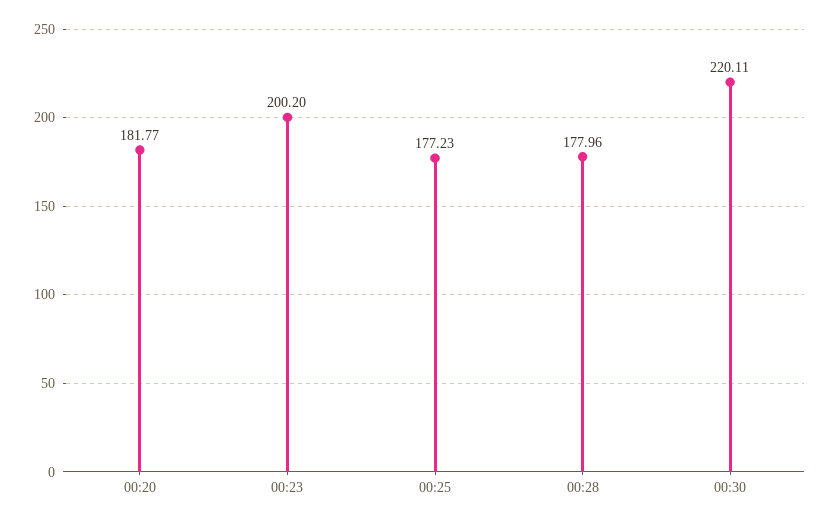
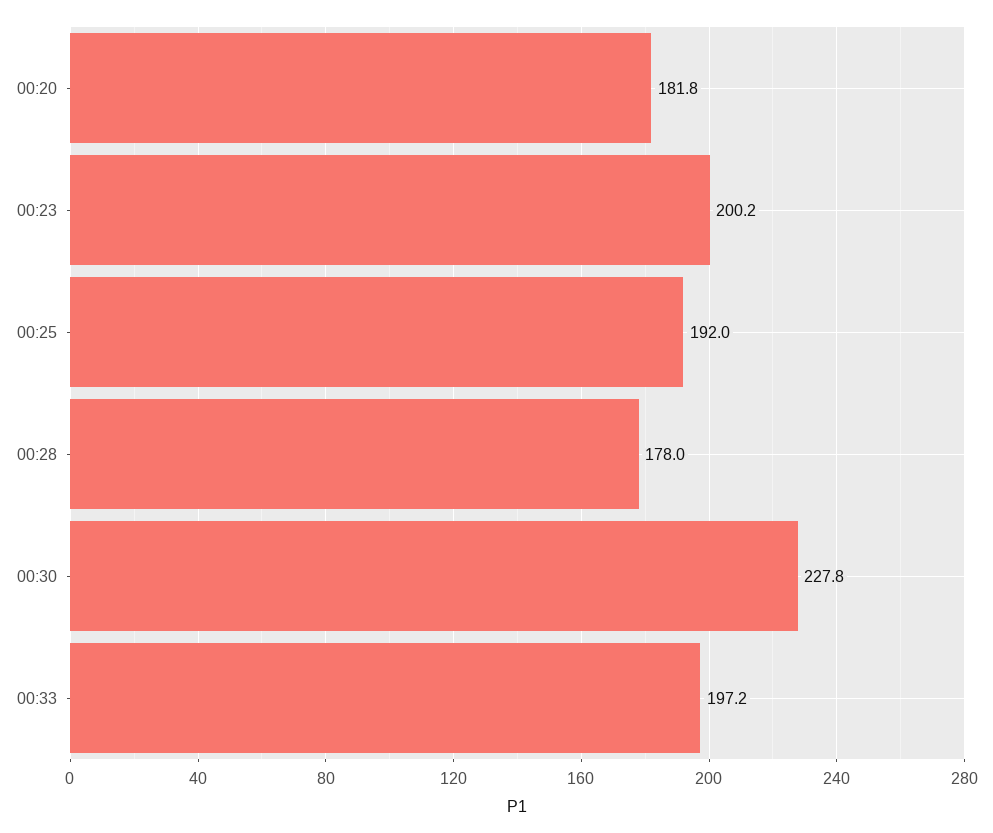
00:25: 177.23 -> 192
00:30: 220.11 -> 227.8
00:33: none -> 197.2

